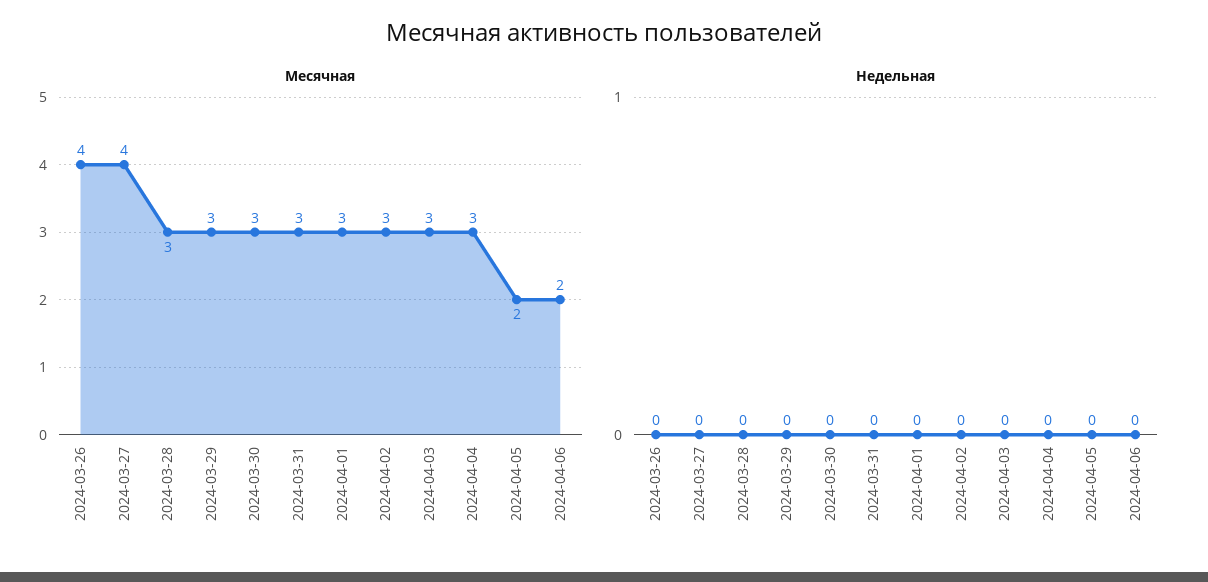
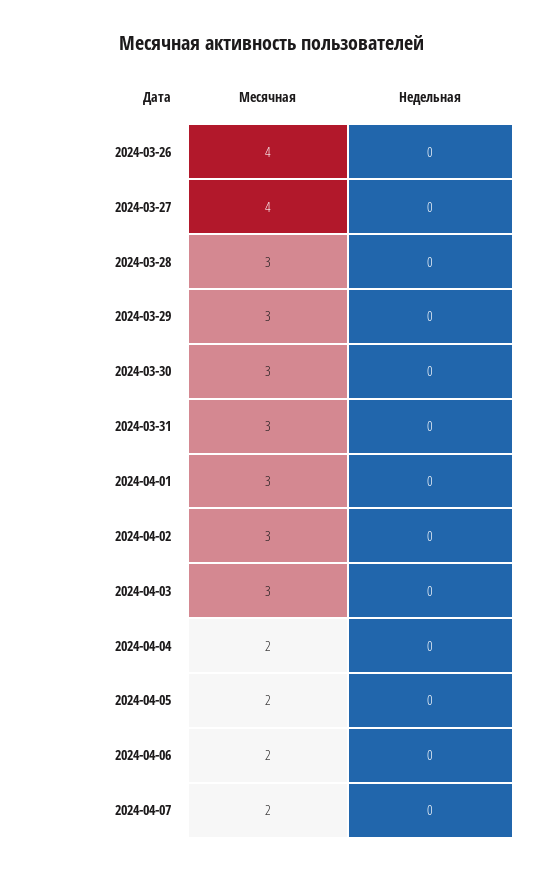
Месячная, 2024-04-04: 3 -> 2
Месячная, 2024-04-07: none -> 2
Недельная, 2024-04-07: none -> 0

